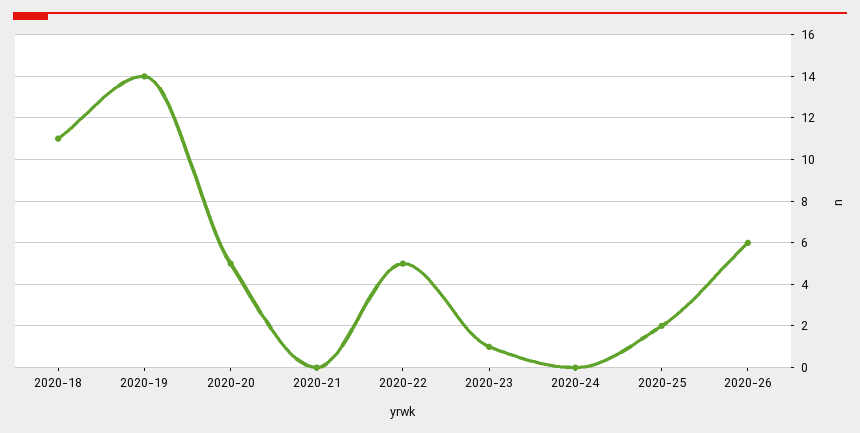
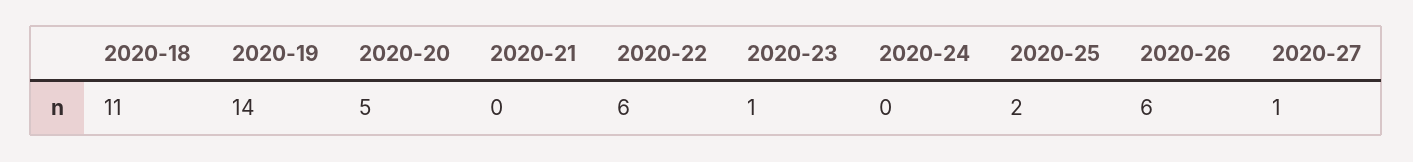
2020-22: 5 -> 6
2020-27: none -> 1

